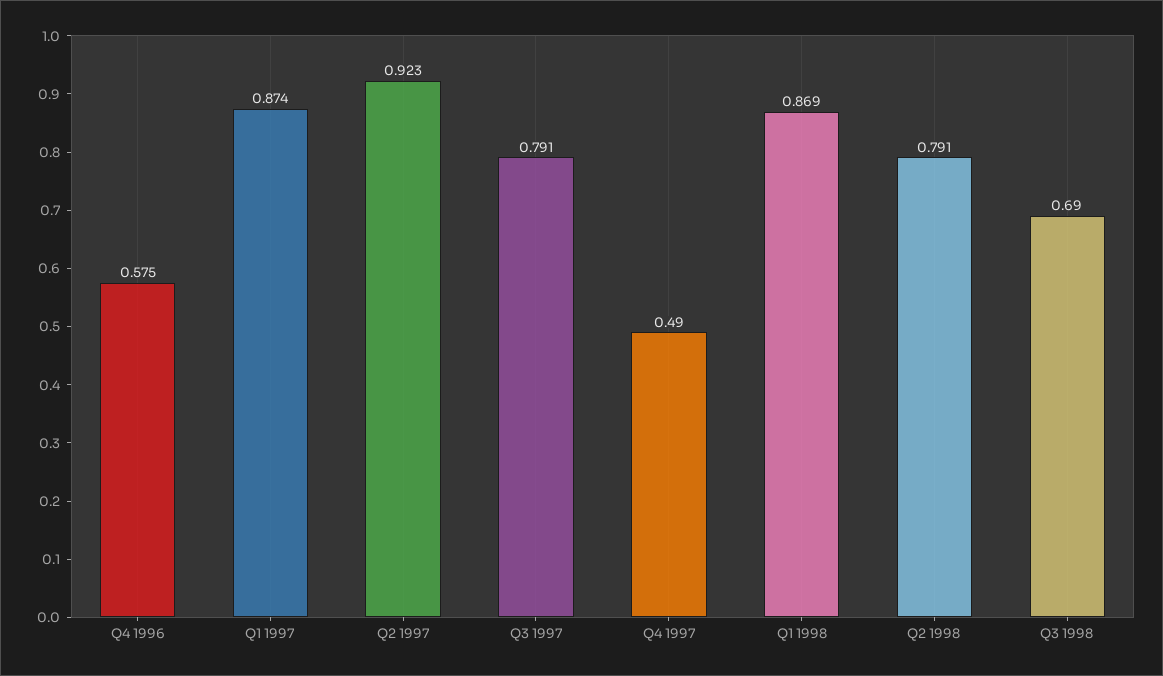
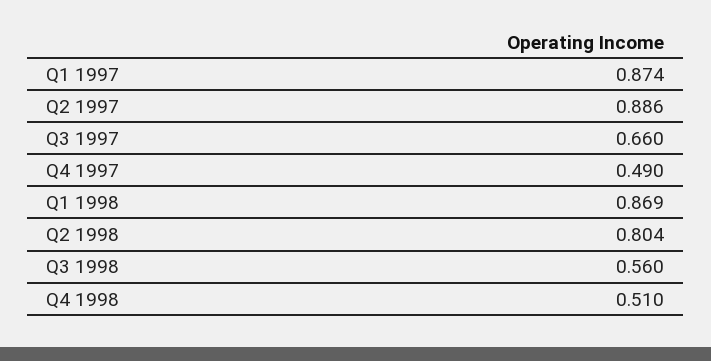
Q4 1996: 0.575 -> none
Q2 1997: 0.923 -> 0.886
Q3 1997: 0.791 -> 0.66
Q2 1998: 0.791 -> 0.804
Q3 1998: 0.69 -> 0.56
Q4 1998: none -> 0.51

